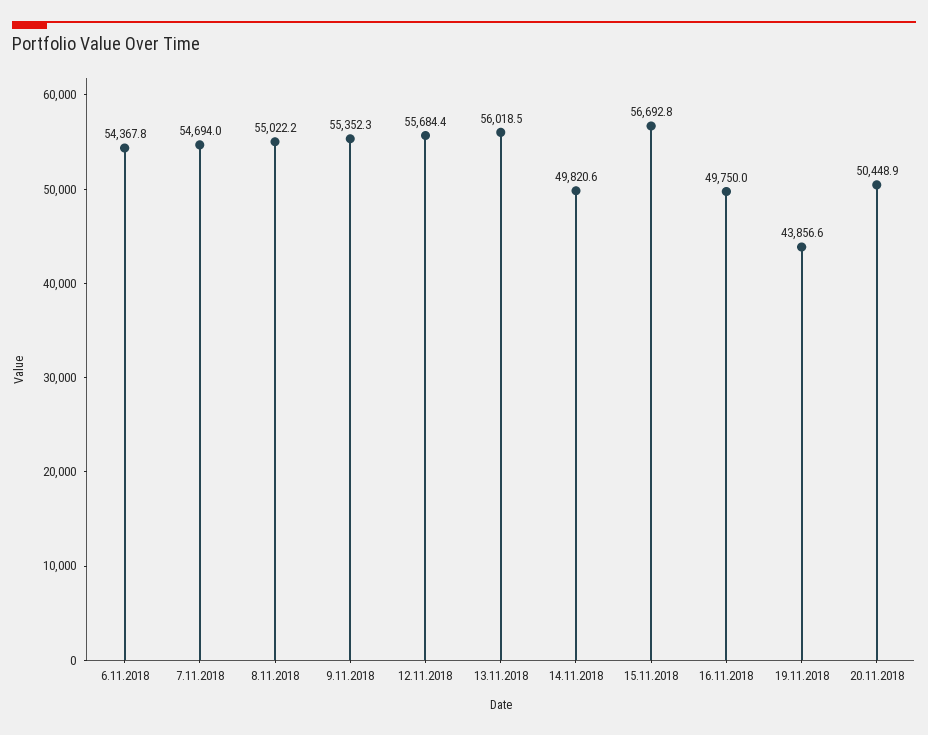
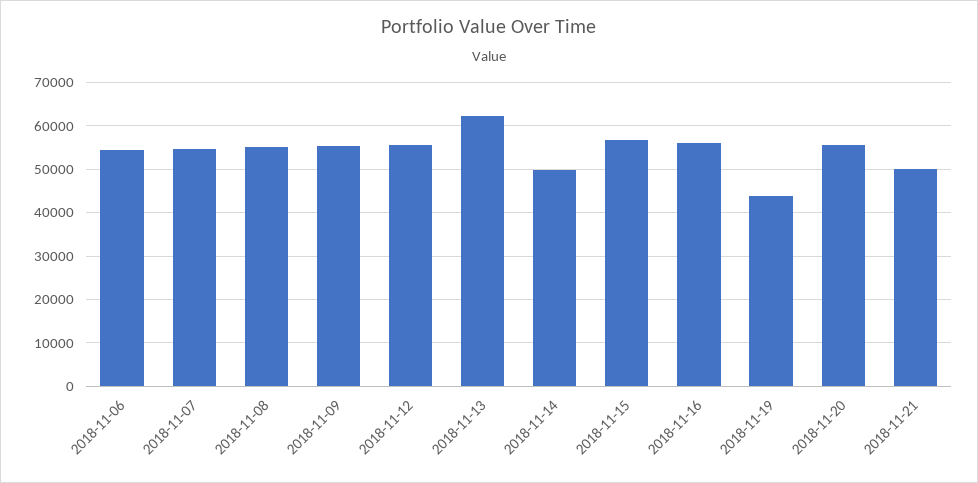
13.11.2018: 56018.5 -> 62000
16.11.2018: 49750 -> 56000
20.11.2018: 50448.9 -> 56000
2018-11-21: none -> 50000

